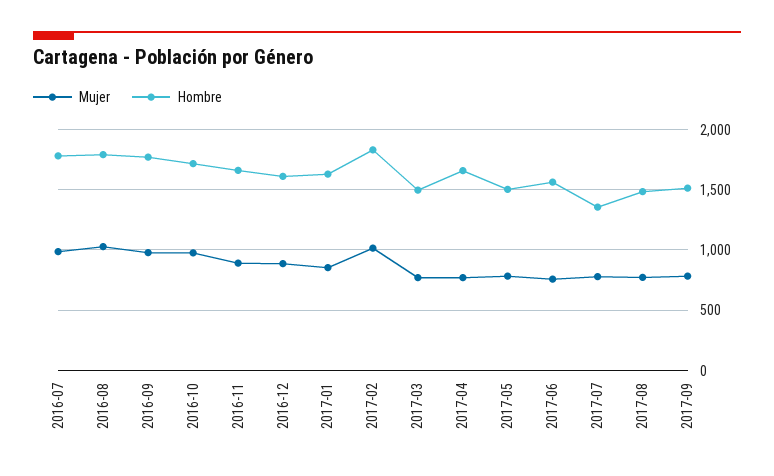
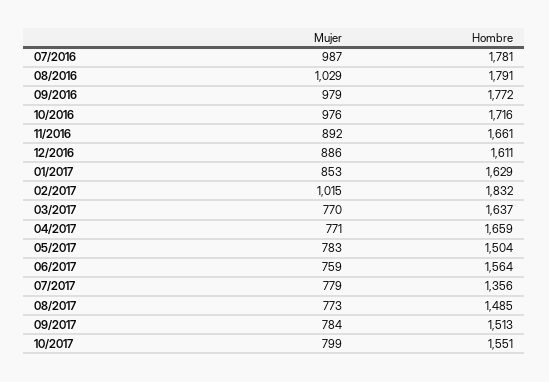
Hombre, 2017-03: 1500 -> 1637
Mujer, 10/2017: none -> 799
Hombre, 10/2017: none -> 1551

